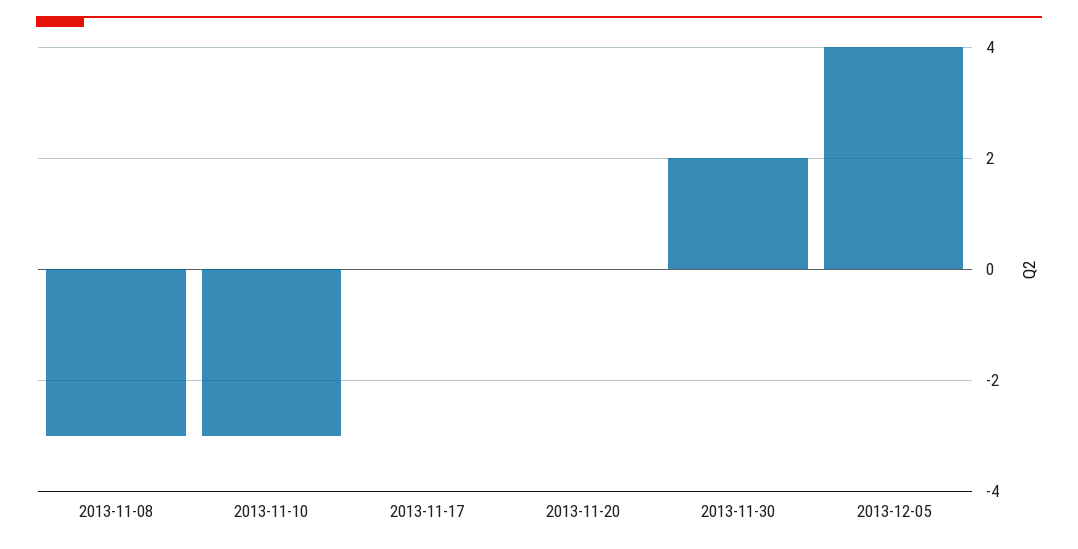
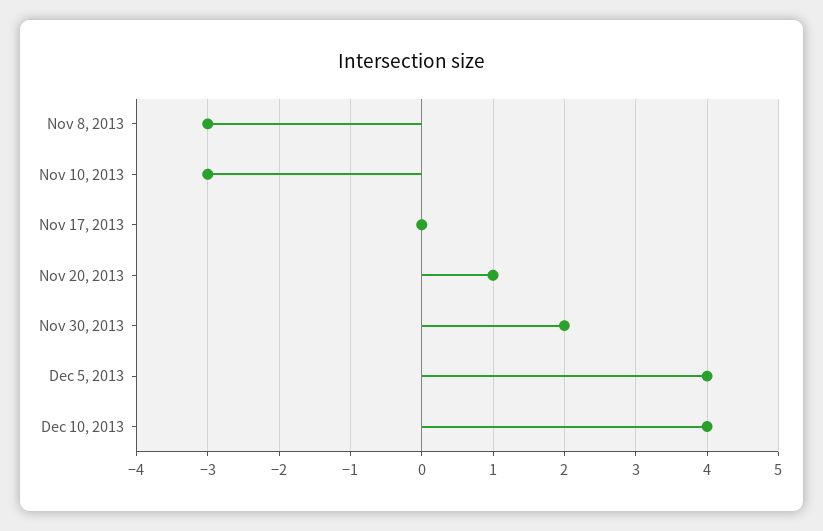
2013-11-20: 0 -> 1
Dec 10, 2013: none -> 4

